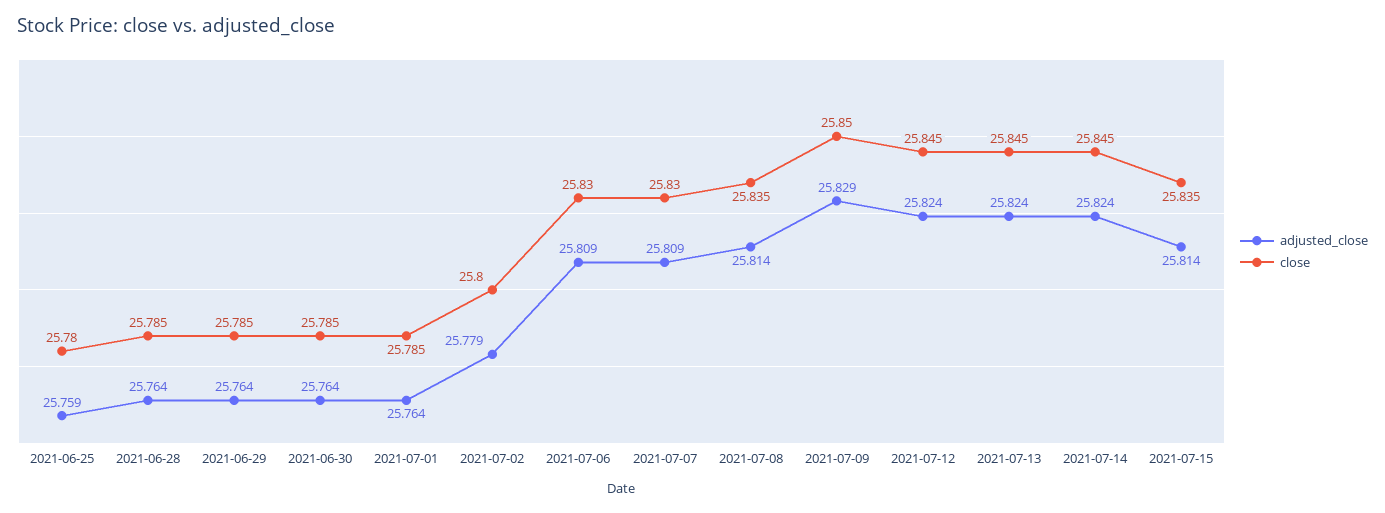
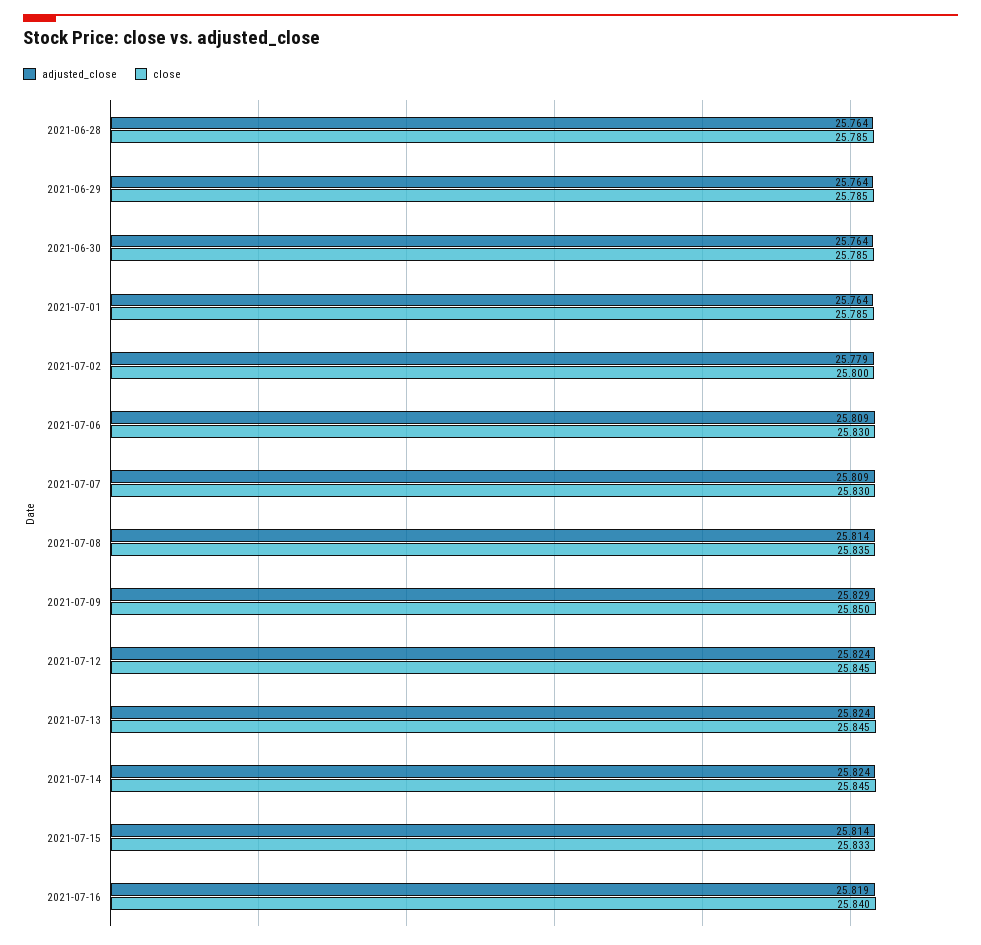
adjusted_close, 2021-06-25: 25.759 -> none
close, 2021-06-25: 25.78 -> none
close, 2021-07-15: 25.835 -> 25.833
adjusted_close, 2021-07-16: none -> 25.819
close, 2021-07-16: none -> 25.84

